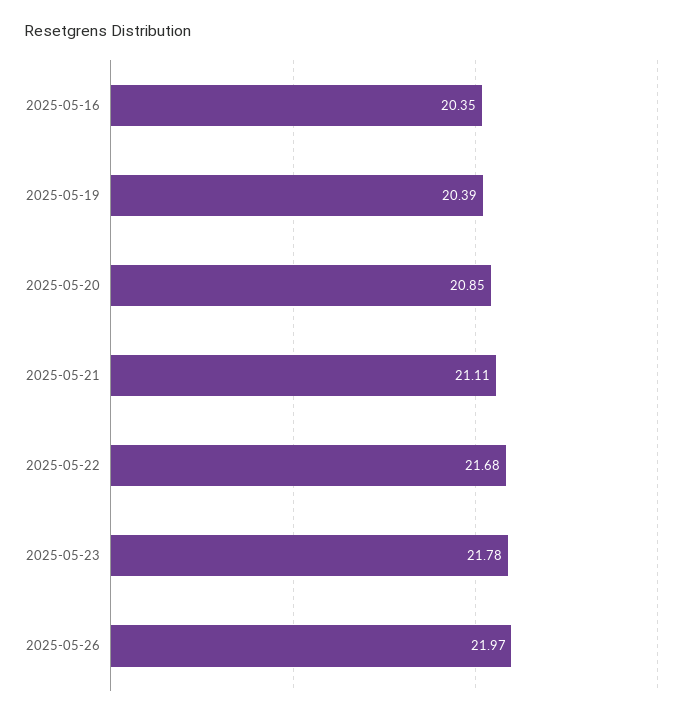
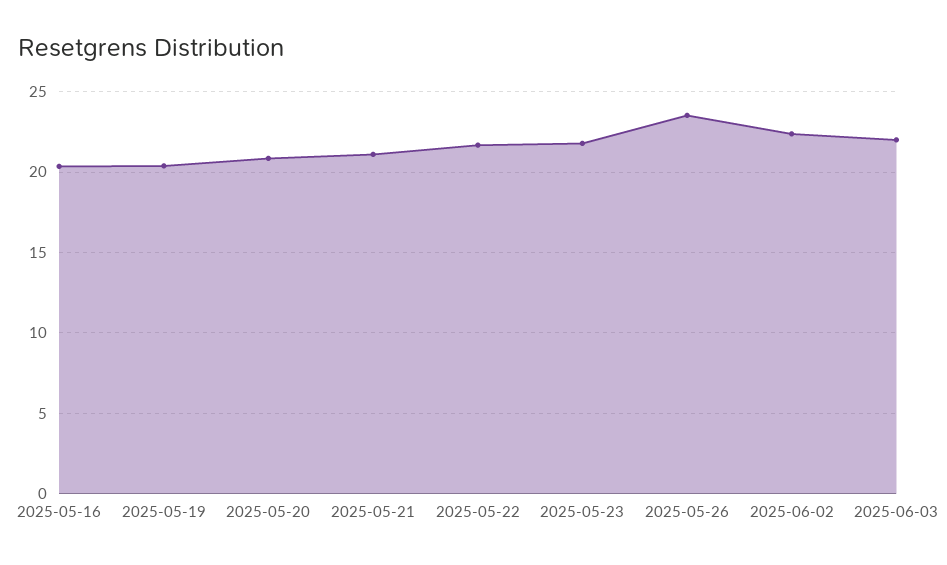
2025-05-26: 21.97 -> 23.5
2025-06-02: none -> 22.5
2025-06-03: none -> 22

